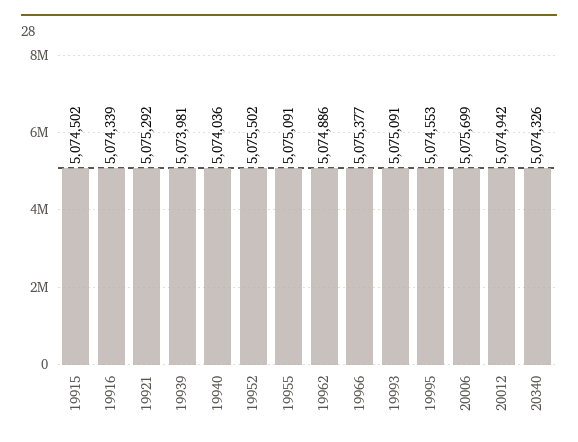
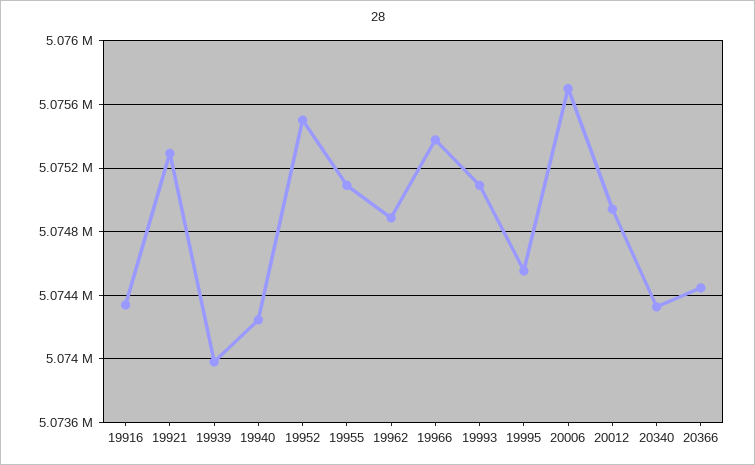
19915: 5074502 -> none
19940: 5074036 -> 5074250
20366: none -> 5074450

